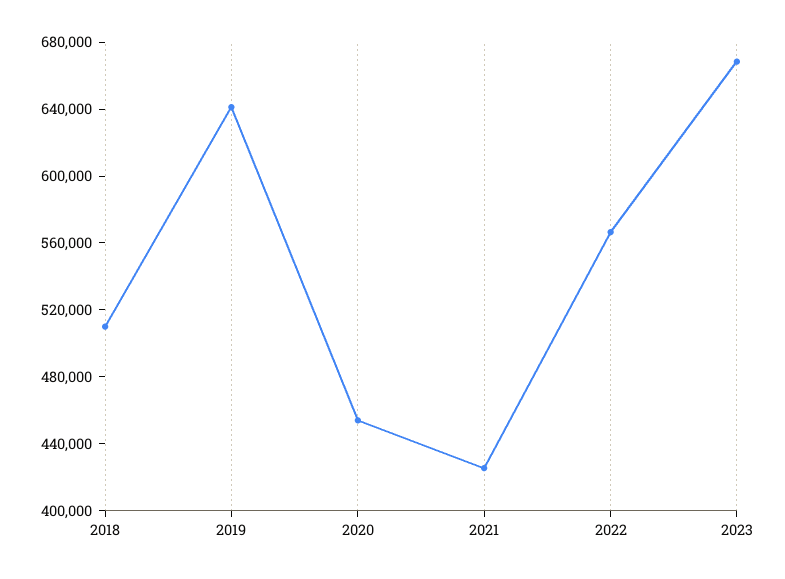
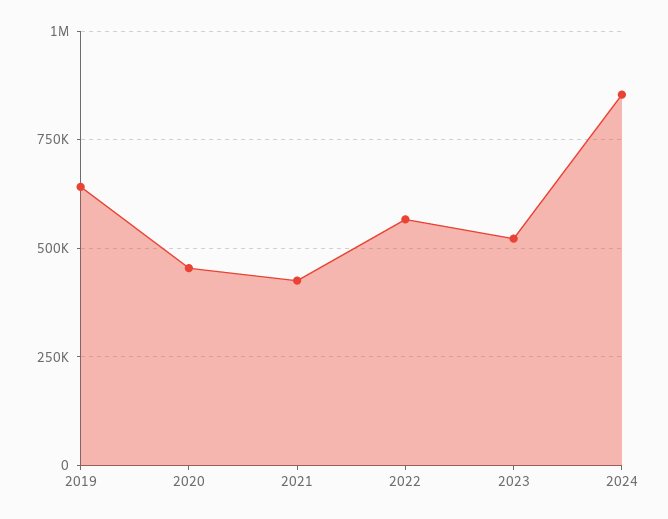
2018: 510000 -> none
2023: 670000 -> 525000
2024: none -> 850000

